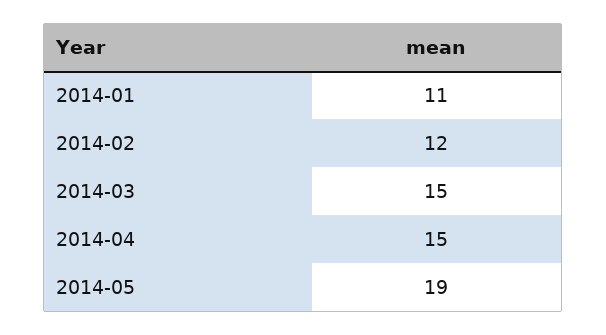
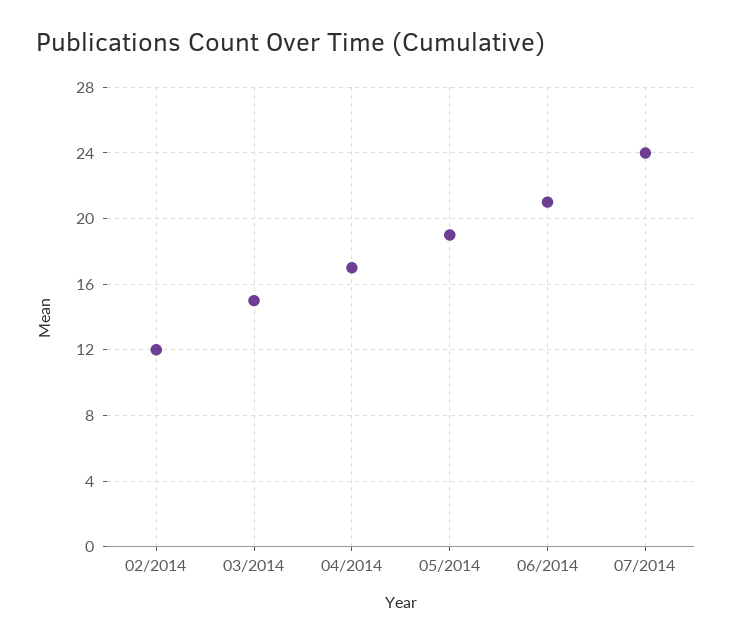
2014-01: 11 -> none
2014-04: 15 -> 17
06/2014: none -> 21
07/2014: none -> 24

